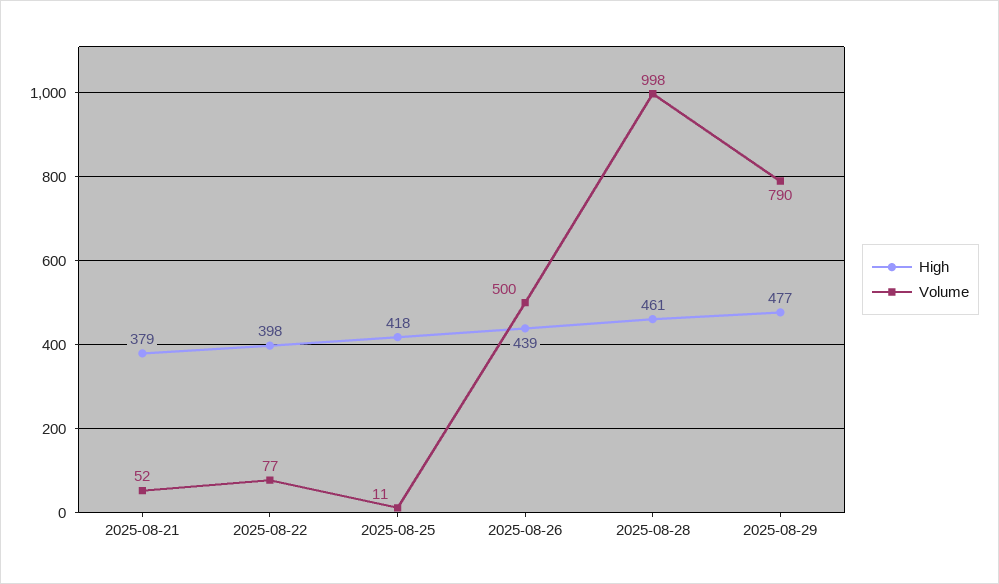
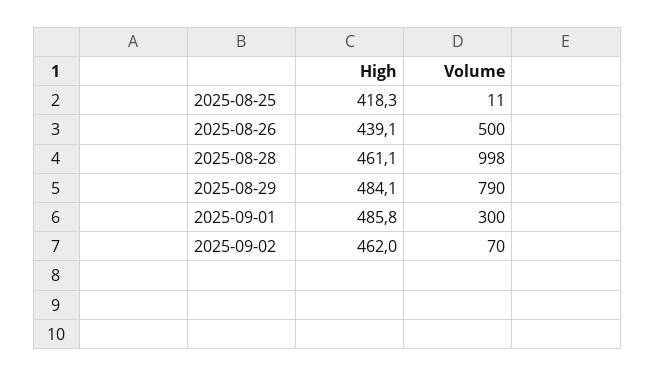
High, 2025-08-21: 379 -> none
Volume, 2025-08-21: 52 -> none
High, 2025-08-22: 398 -> none
Volume, 2025-08-22: 77 -> none
High, 2025-08-29: 477 -> 484.1
High, 2025-09-01: none -> 485.8
Volume, 2025-09-01: none -> 300
High, 2025-09-02: none -> 462
Volume, 2025-09-02: none -> 70

